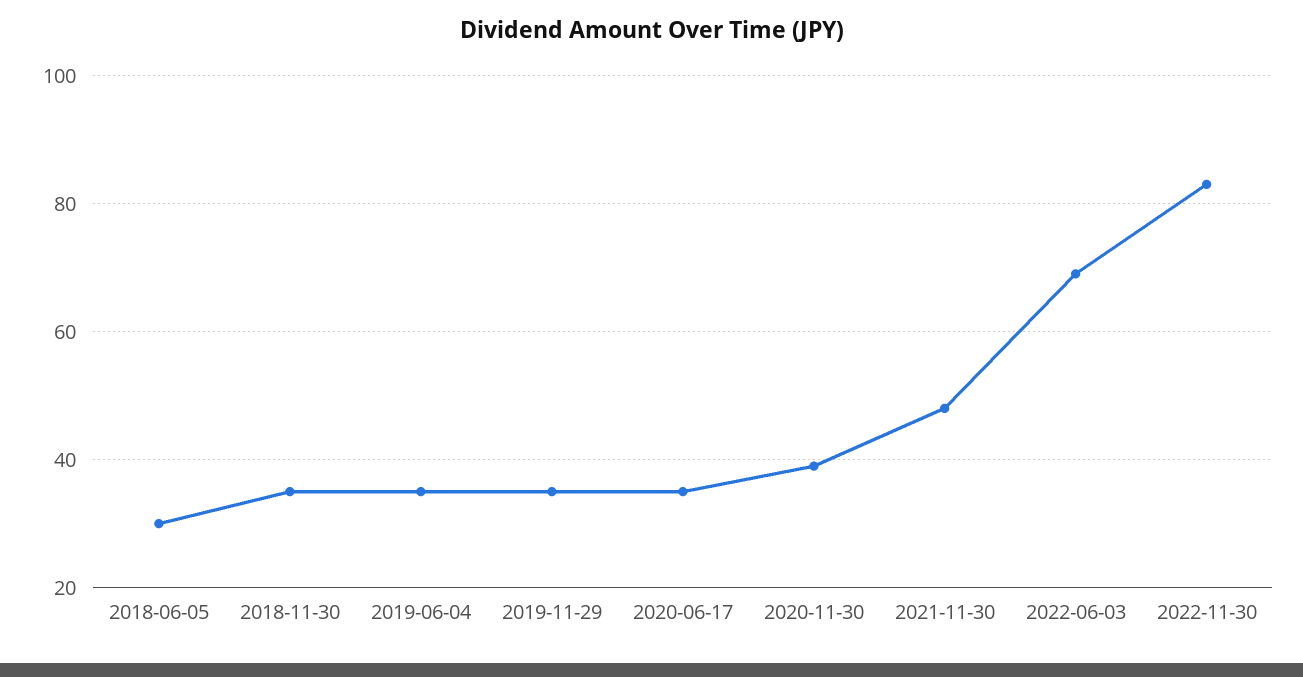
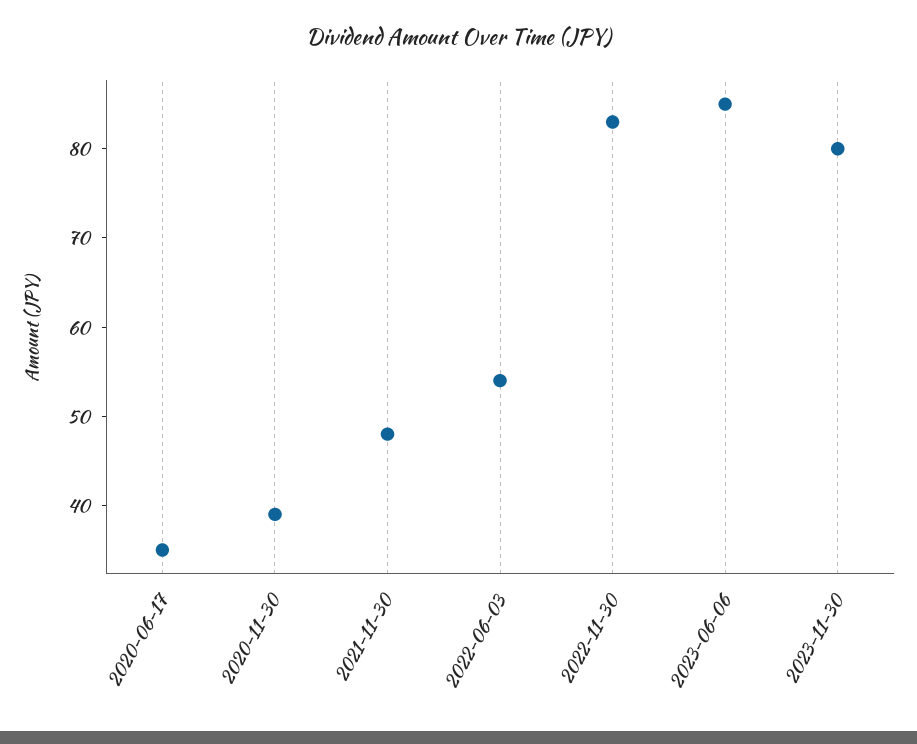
2018-06-05: 30 -> none
2018-11-30: 35 -> none
2019-06-04: 35 -> none
2019-11-29: 35 -> none
2022-06-03: 70 -> 54
2023-06-06: none -> 85
2023-11-30: none -> 80

